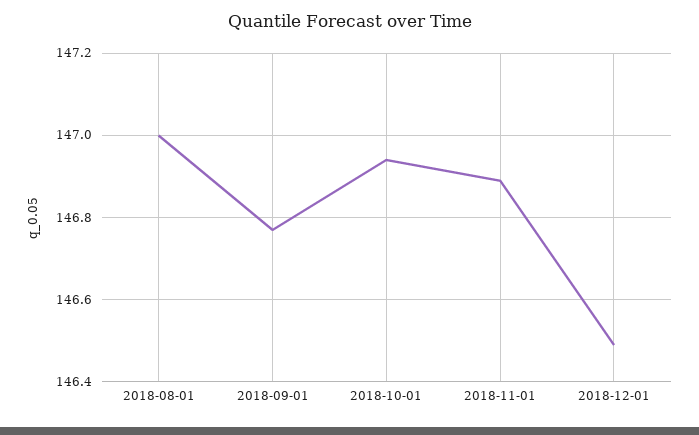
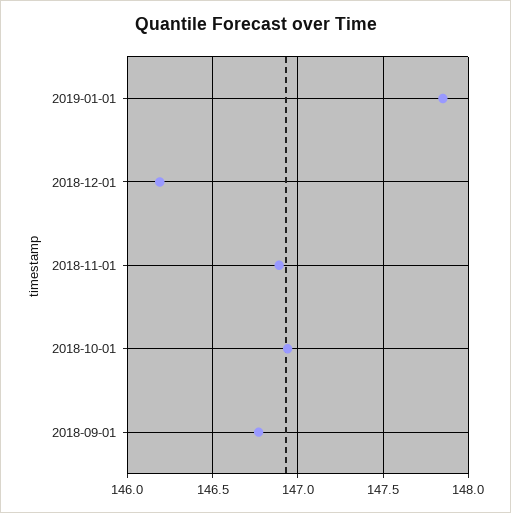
2018-08-01: 147 -> none
2018-12-01: 146.5 -> 146.2
2019-01-01: none -> 147.85

